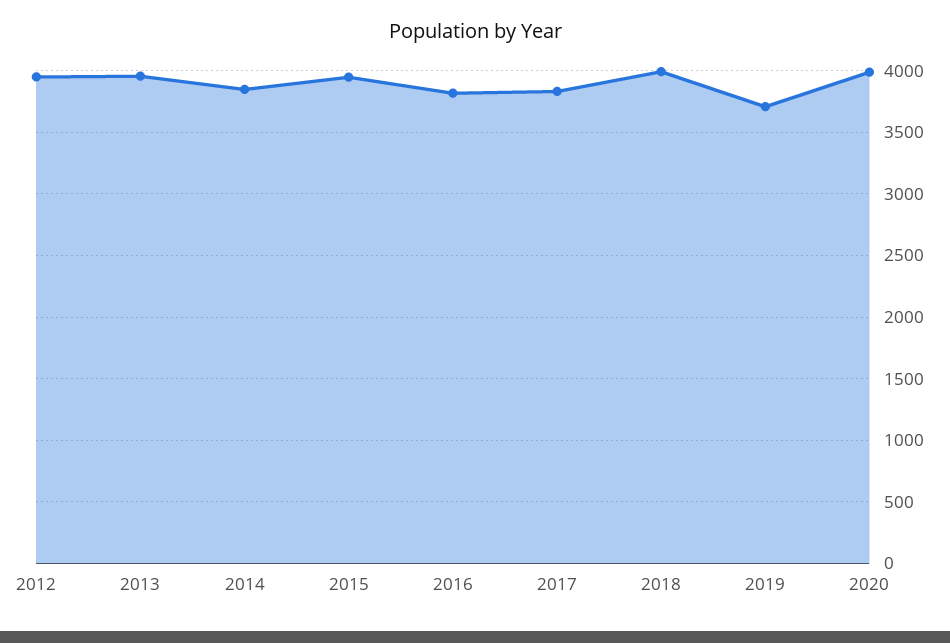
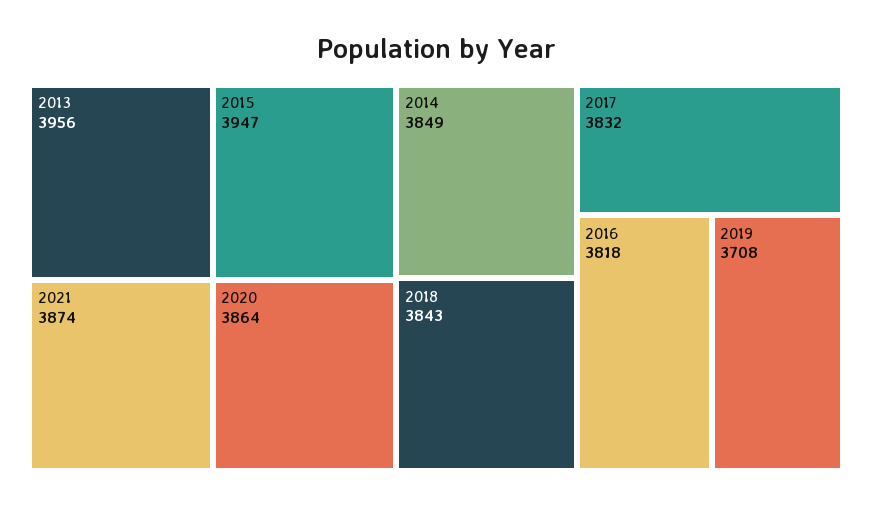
2012: 3950 -> none
2018: 4000 -> 3843
2020: 4000 -> 3864
2021: none -> 3874

